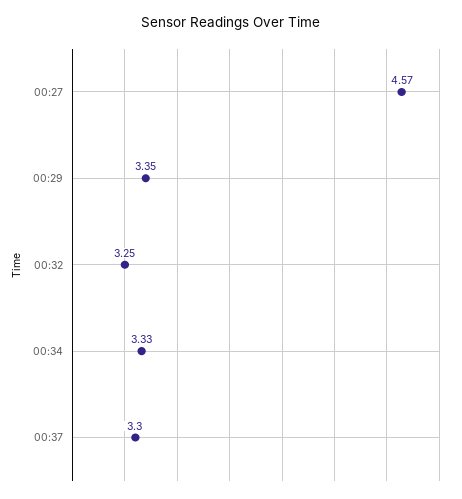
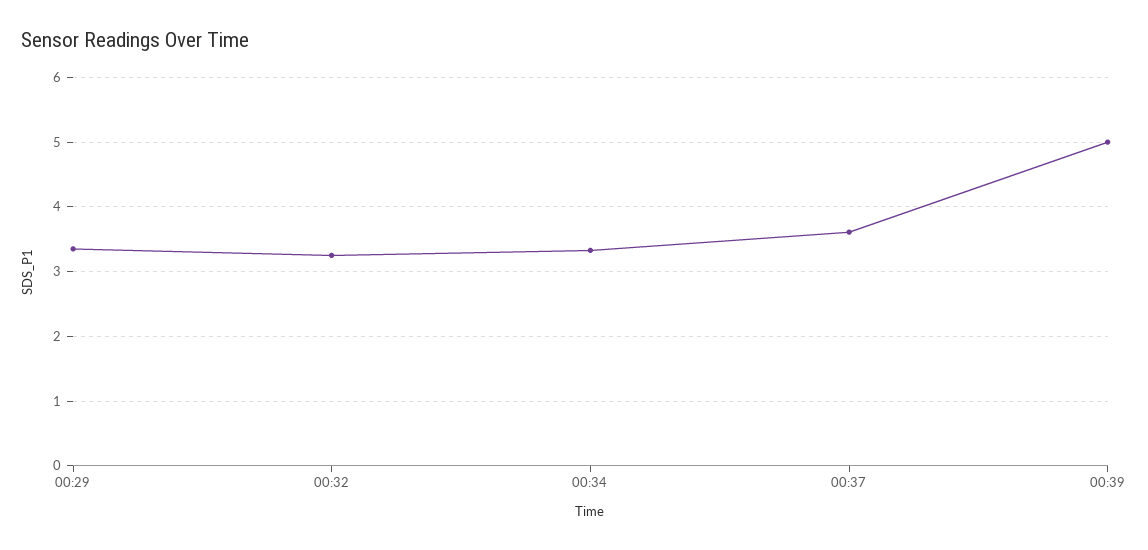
00:27: 4.57 -> none
00:37: 3.3 -> 3.6
00:39: none -> 5

